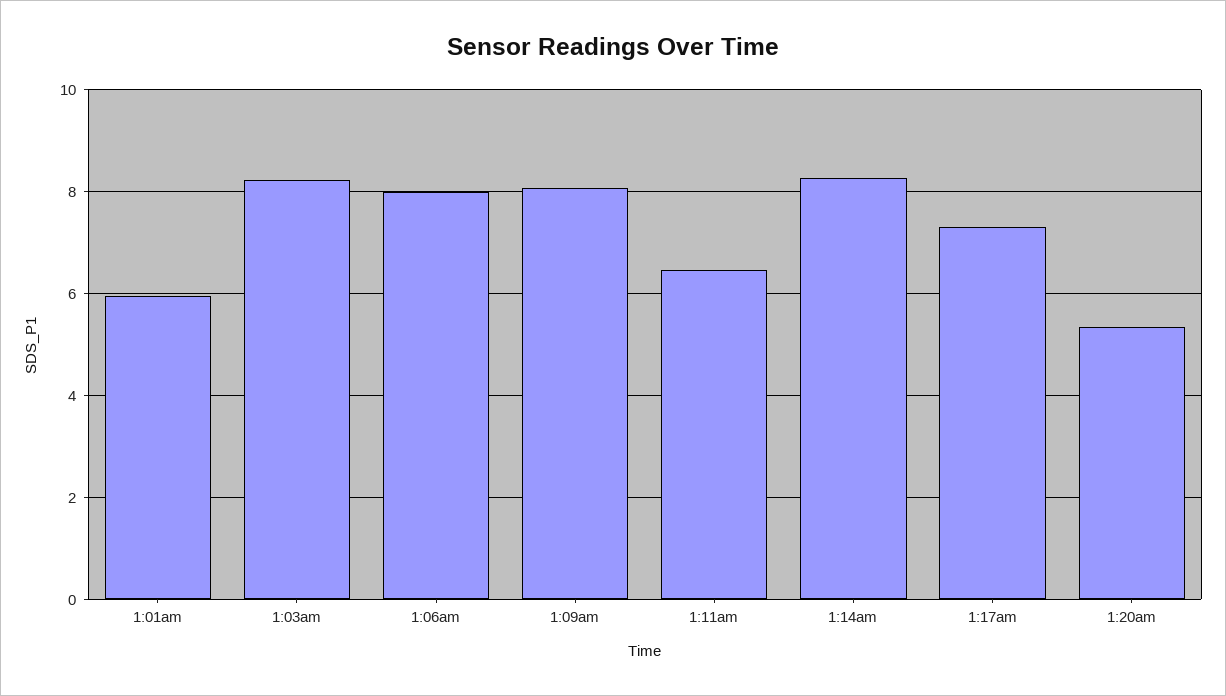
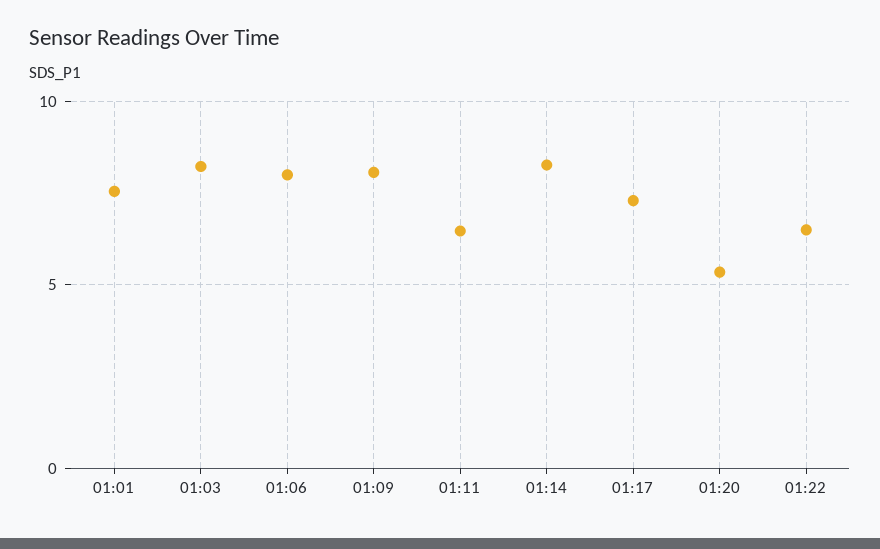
1:01am: 6 -> 7.5
01:22: none -> 6.5

